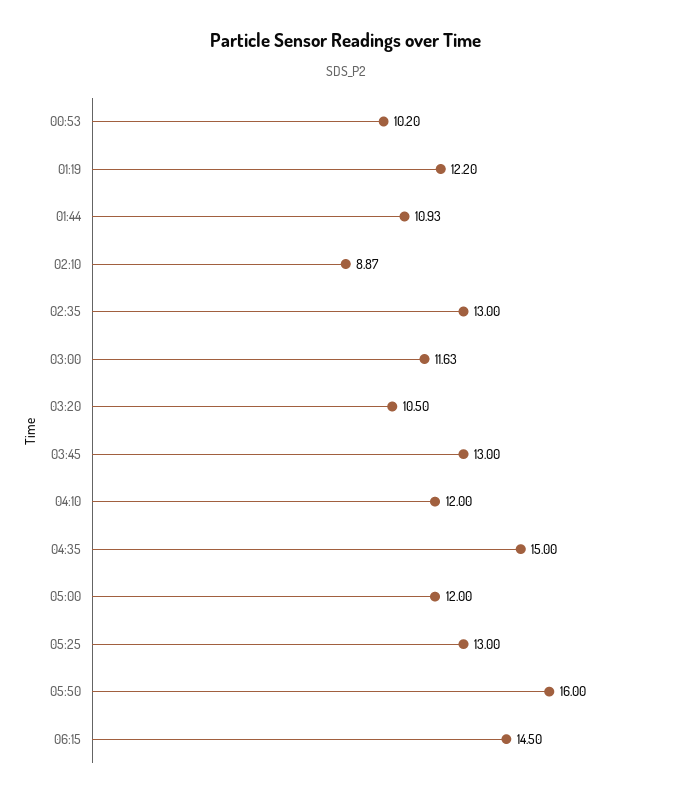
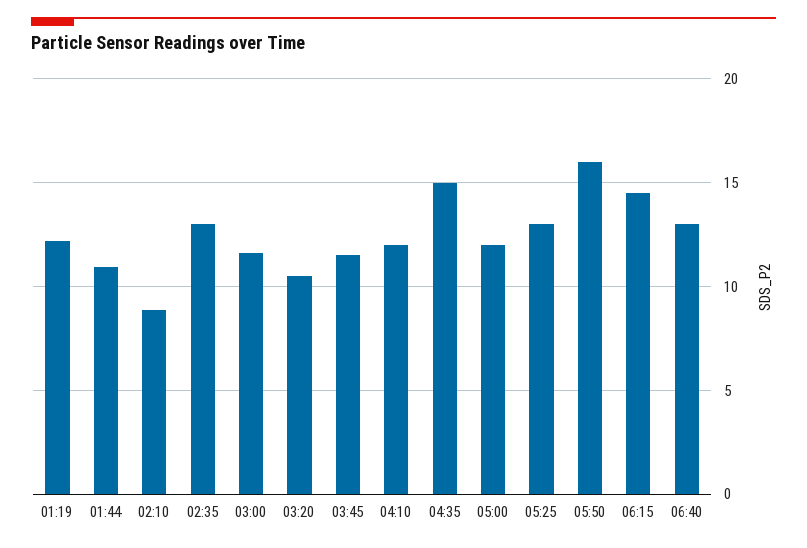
00:53: 10.2 -> none
03:45: 13 -> 11.5
06:40: none -> 13

